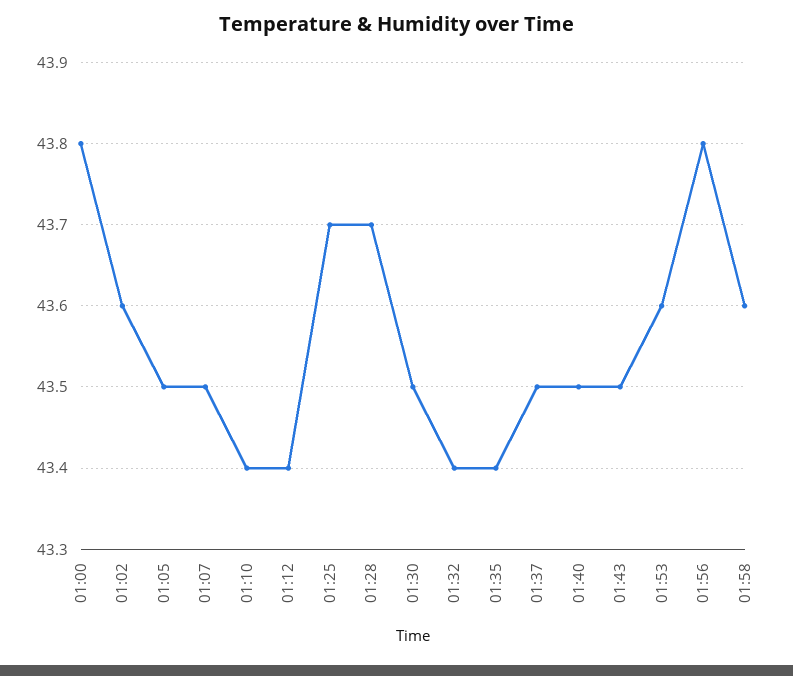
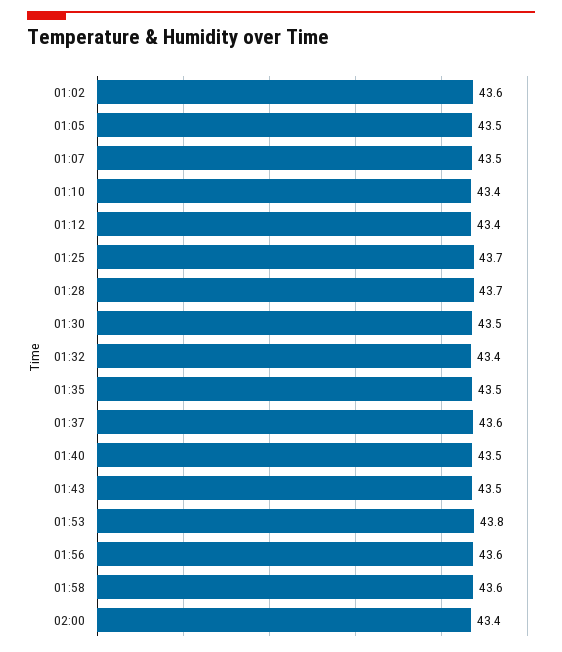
01:00: 43.8 -> none
01:35: 43.4 -> 43.5
01:37: 43.5 -> 43.6
01:53: 43.6 -> 43.8
01:56: 43.8 -> 43.6
02:00: none -> 43.4

